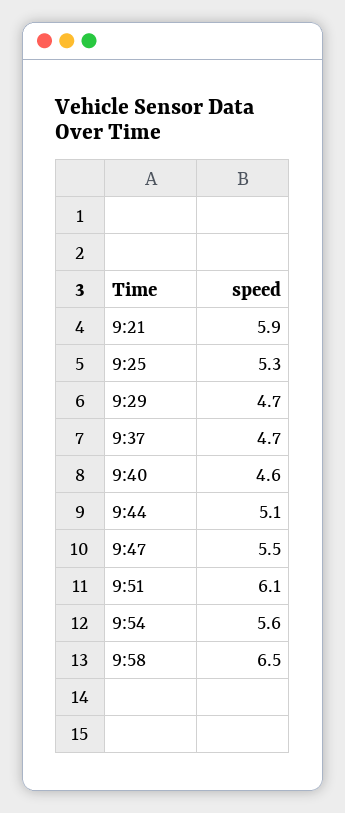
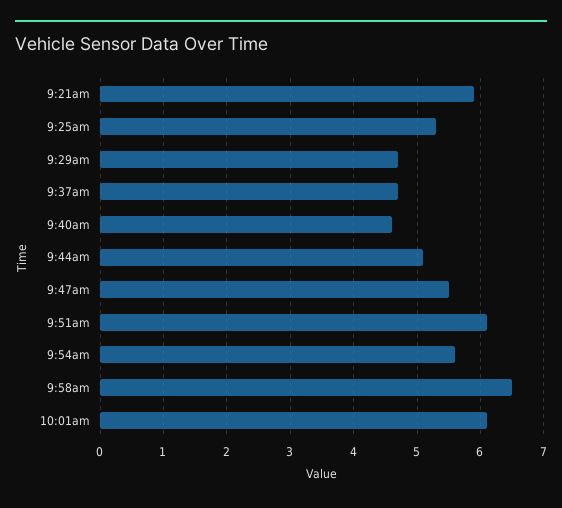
10:01am: none -> 6.1

